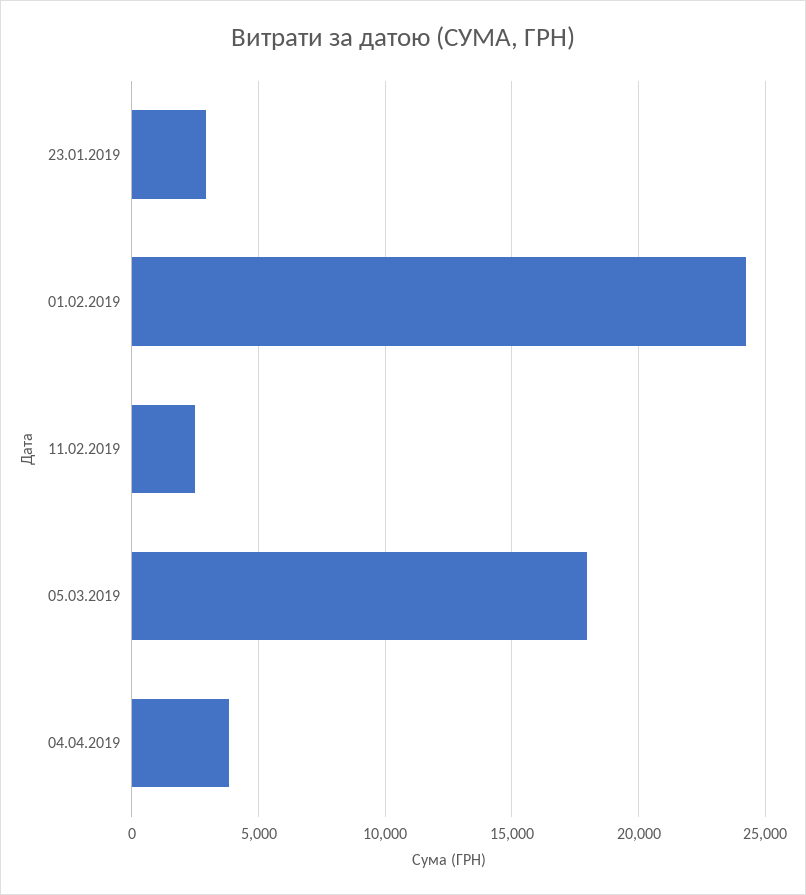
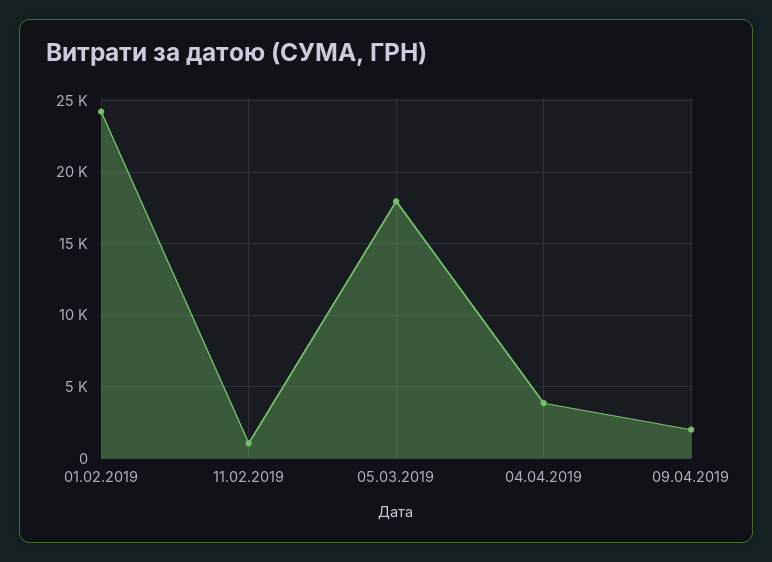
23.01.2019: 3000 -> none
11.02.2019: 2500 -> 1000
09.04.2019: none -> 2000

